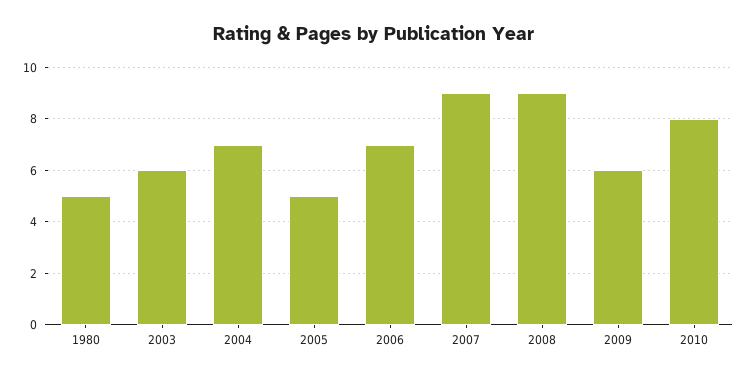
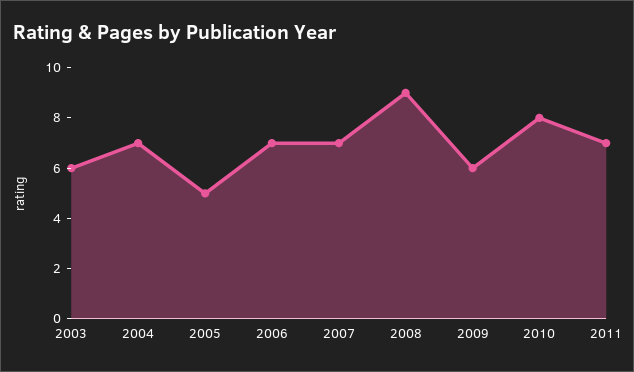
1980: 5 -> none
2007: 9 -> 7
2011: none -> 7

